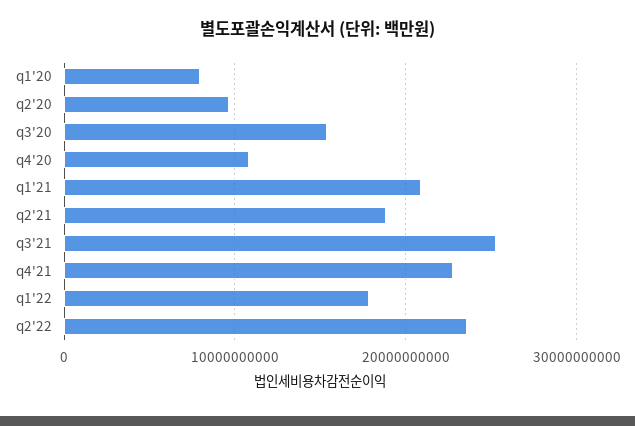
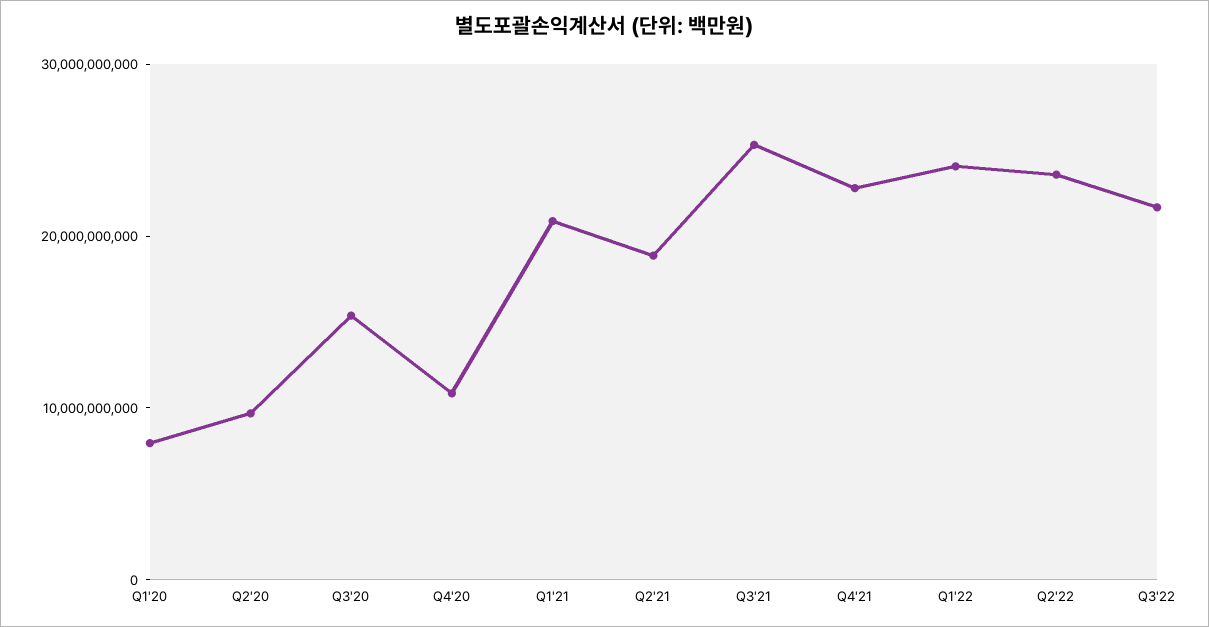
q1'22: 18000000000 -> 24000000000
Q3'22: none -> 22000000000

